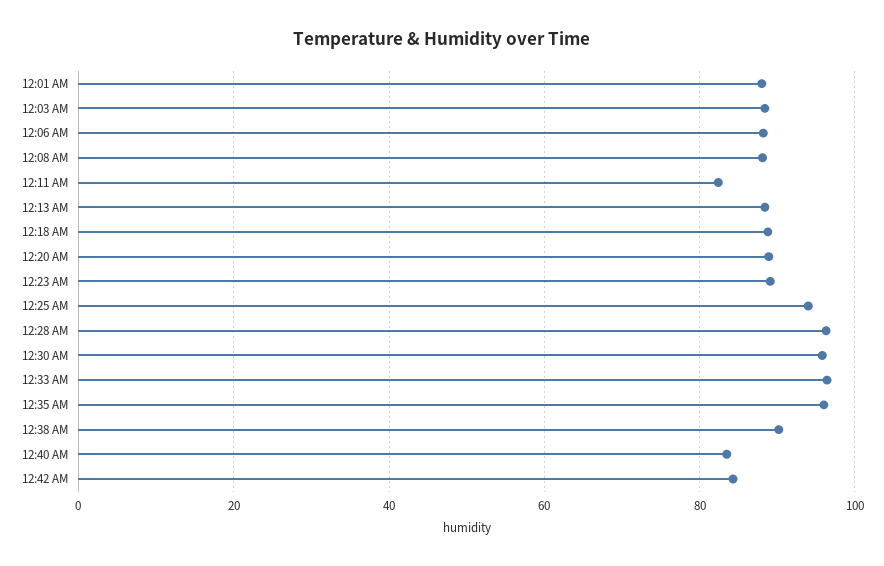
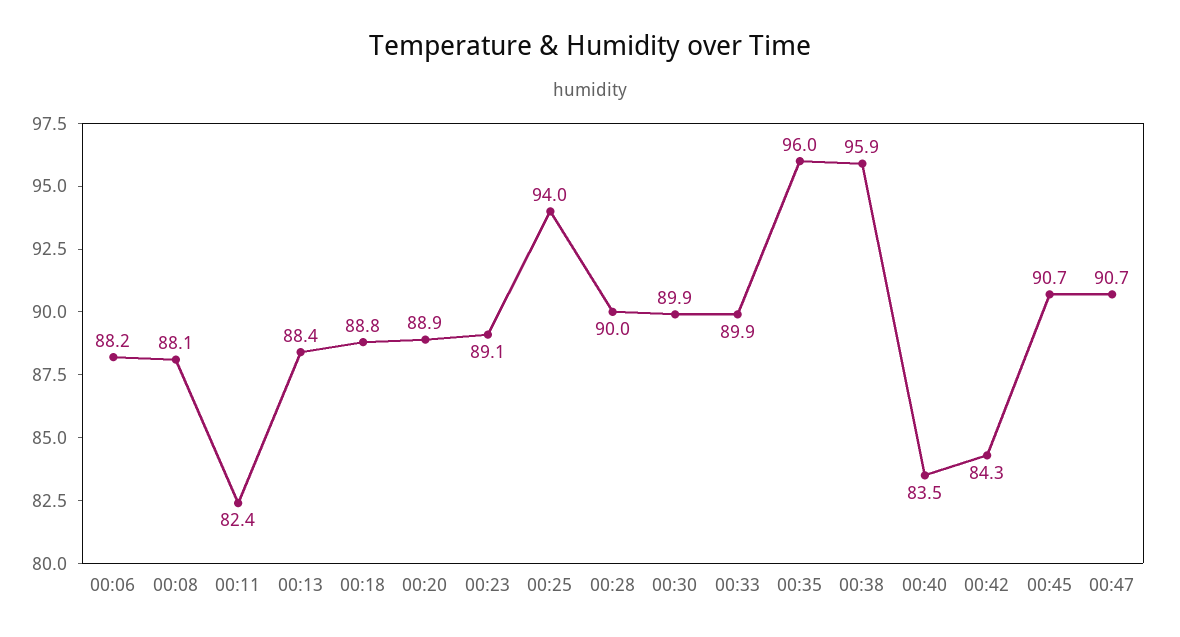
12:01 AM: 88 -> none
12:03 AM: 88 -> none
12:28 AM: 96 -> 90
12:30 AM: 96 -> 89.9
12:33 AM: 96 -> 89.9
12:38 AM: 90 -> 95.9
00:45: none -> 90.7
00:47: none -> 90.7

